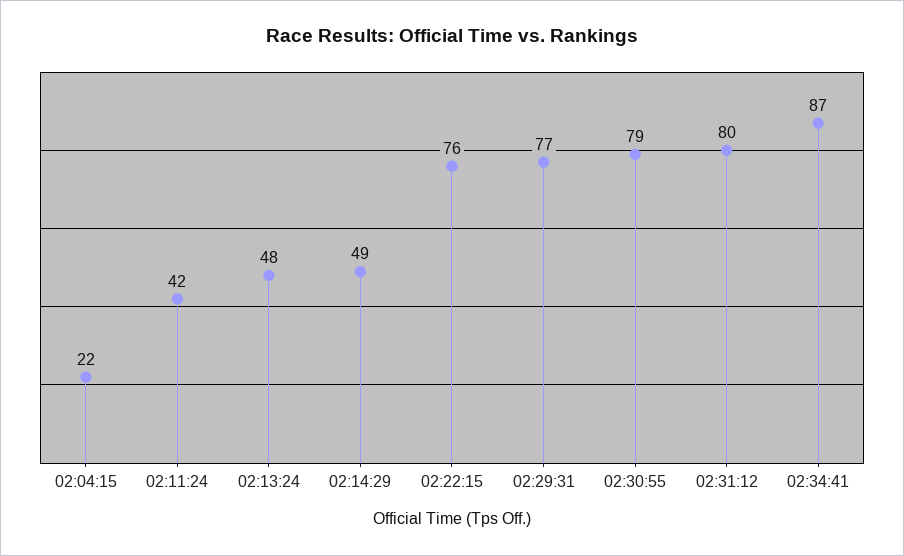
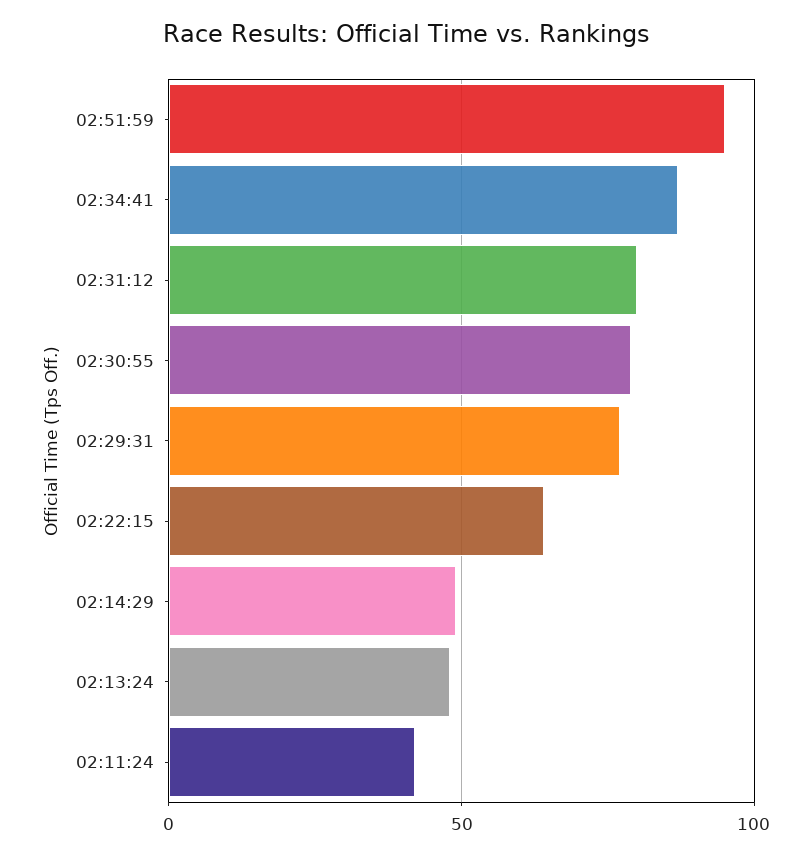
02:04:15: 22 -> none
02:22:15: 76 -> 65
02:51:59: none -> 95

